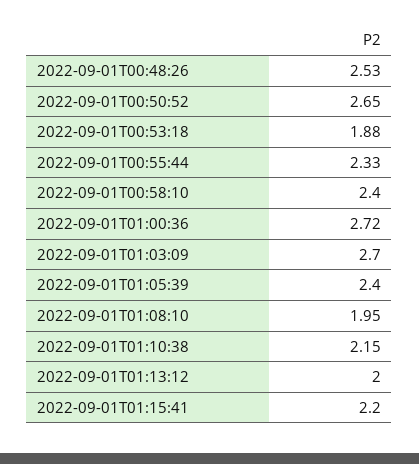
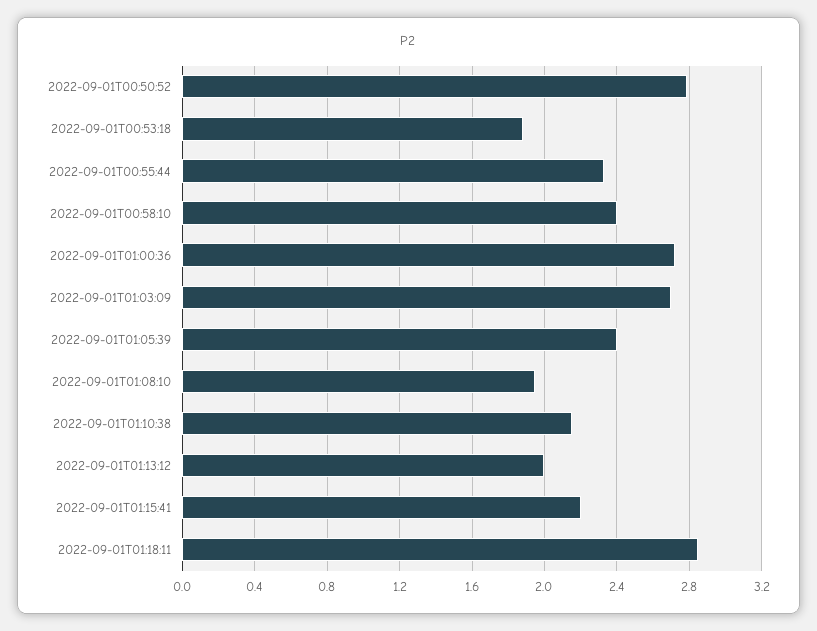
2022-09-01T00:48:26: 2.53 -> none
2022-09-01T00:50:52: 2.65 -> 2.8
2022-09-01T01:18:11: none -> 2.85

